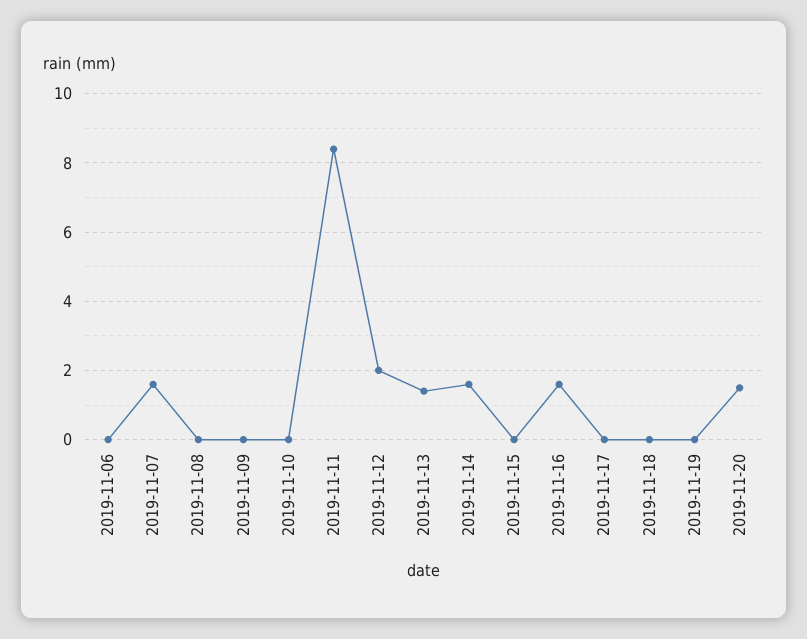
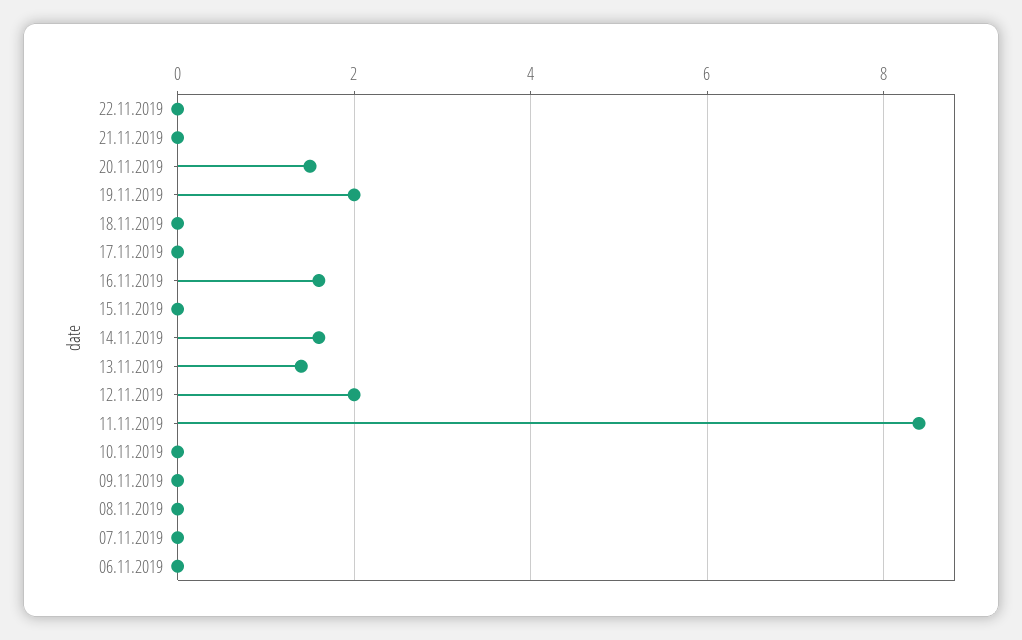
2019-11-07: 1.5 -> 0
2019-11-19: 0 -> 2
22.11.2019: none -> 0
21.11.2019: none -> 0

